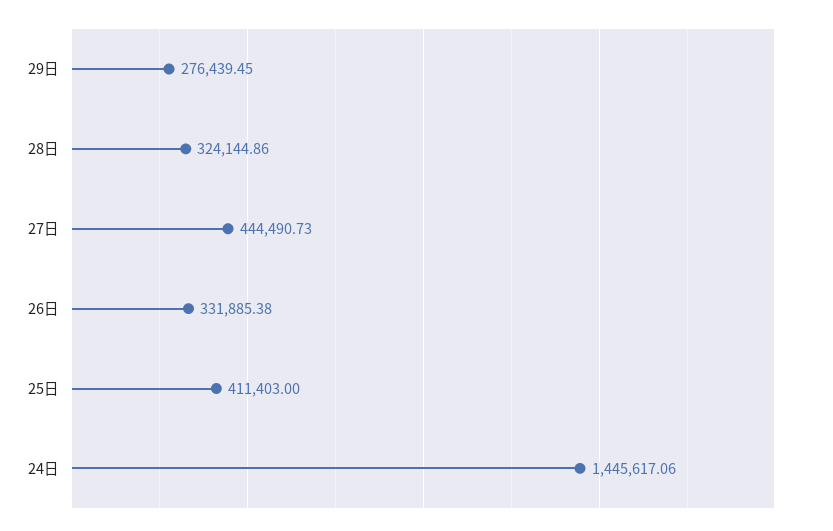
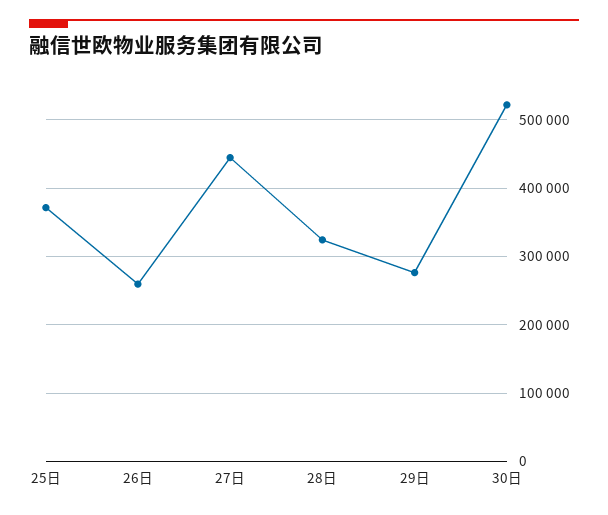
26日: 331885.38 -> 260000
25日: 411403 -> 370000
24日: 1445617.06 -> none
30日: none -> 520000

